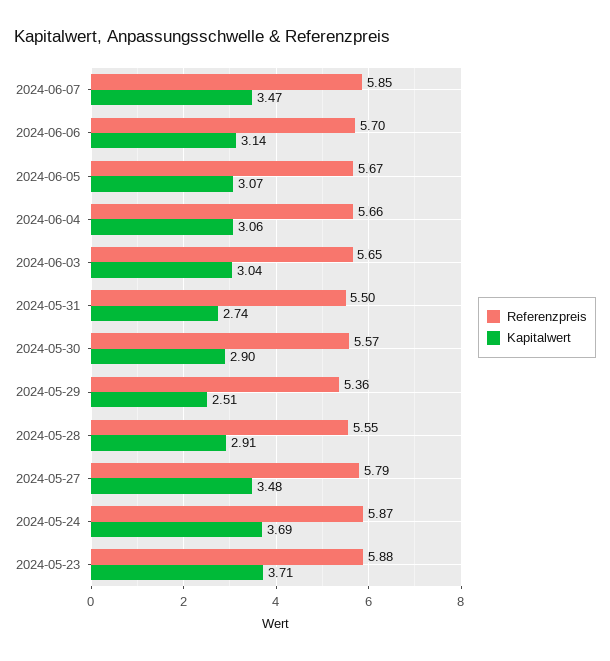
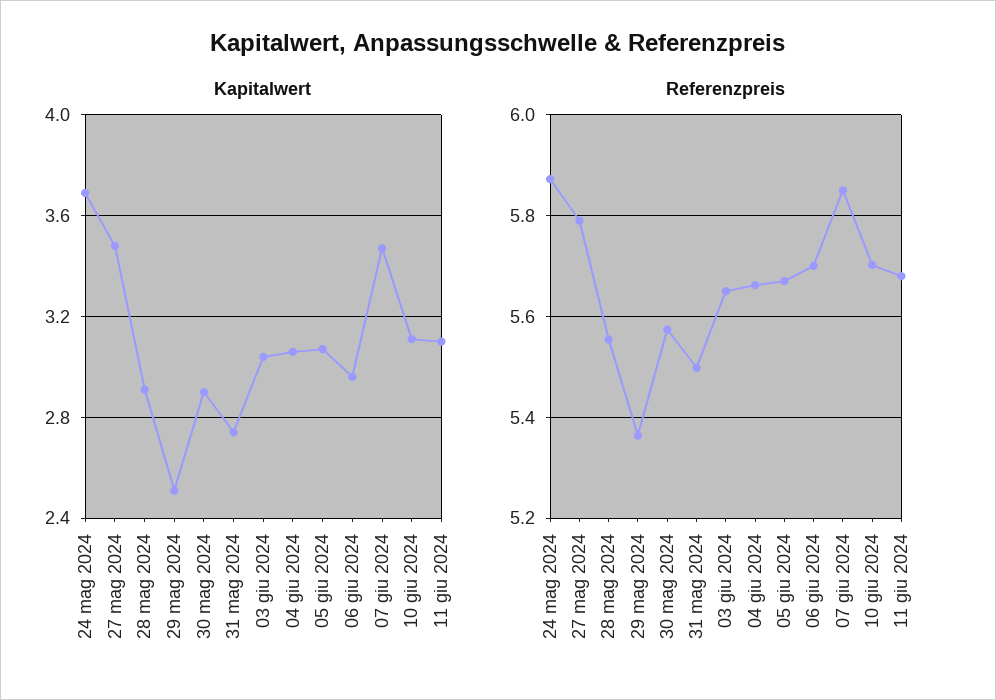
Kapitalwert, 2024-06-06: 3.14 -> 2.95
Referenzpreis, 2024-05-23: 5.88 -> none
Kapitalwert, 2024-05-23: 3.71 -> none
Kapitalwert, 10 giu 2024: none -> 3.1
Kapitalwert, 11 giu 2024: none -> 3.1
Referenzpreis, 10 giu 2024: none -> 5.7
Referenzpreis, 11 giu 2024: none -> 5.68

